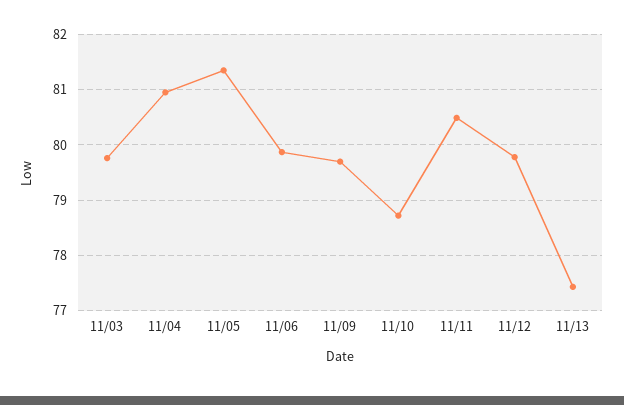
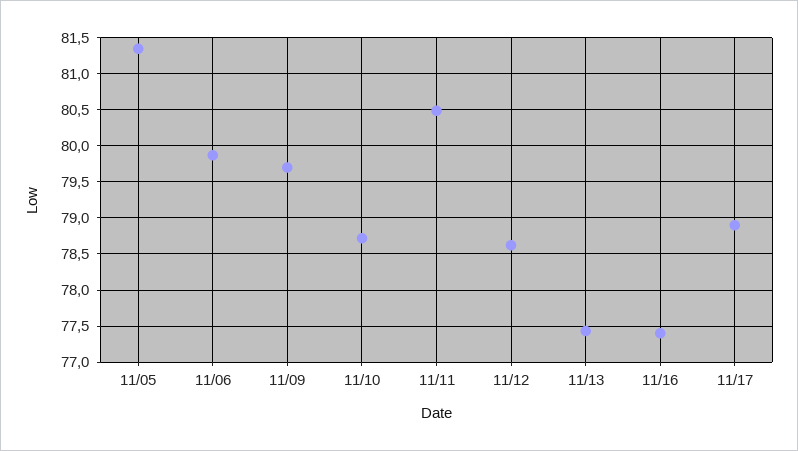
11/03: 79.8 -> none
11/04: 81 -> none
11/12: 79.8 -> 78.6
11/16: none -> 77.4
11/17: none -> 78.9

